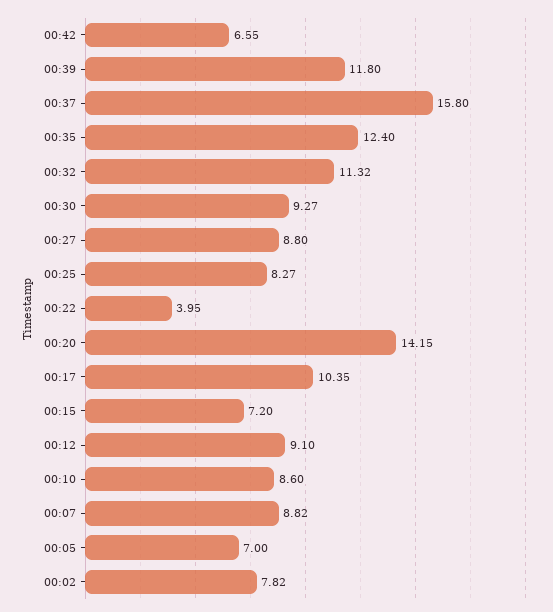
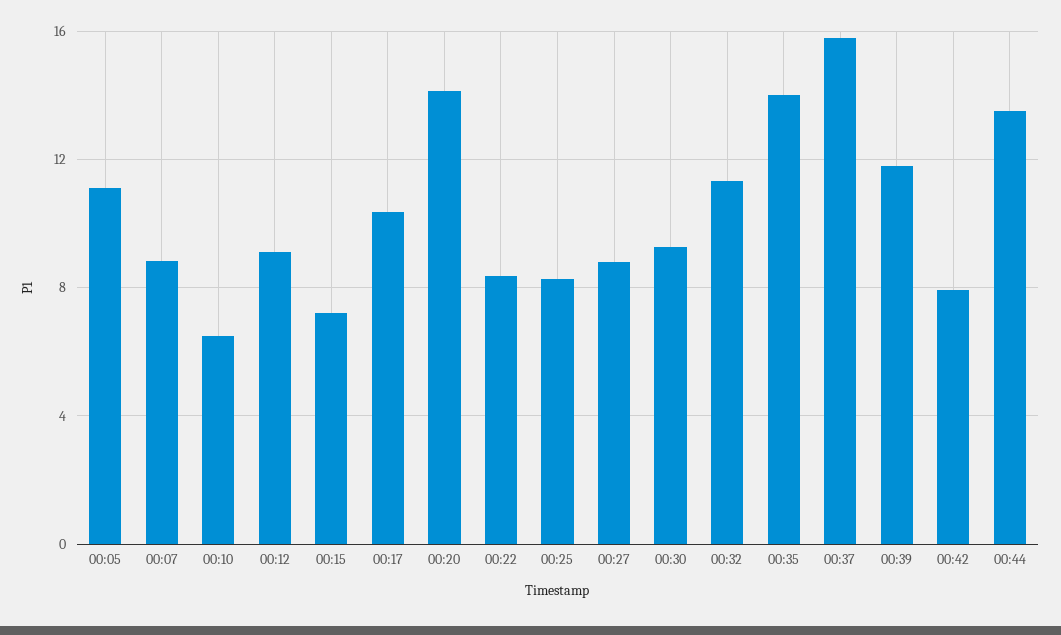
00:42: 6.55 -> 8
00:35: 12.4 -> 14
00:22: 3.95 -> 8.5
00:10: 8.6 -> 6.5
00:05: 7 -> 11
00:02: 7.82 -> none
00:44: none -> 13.5

